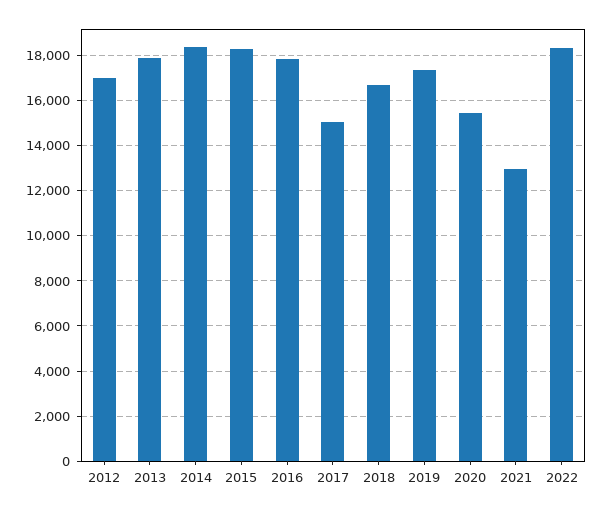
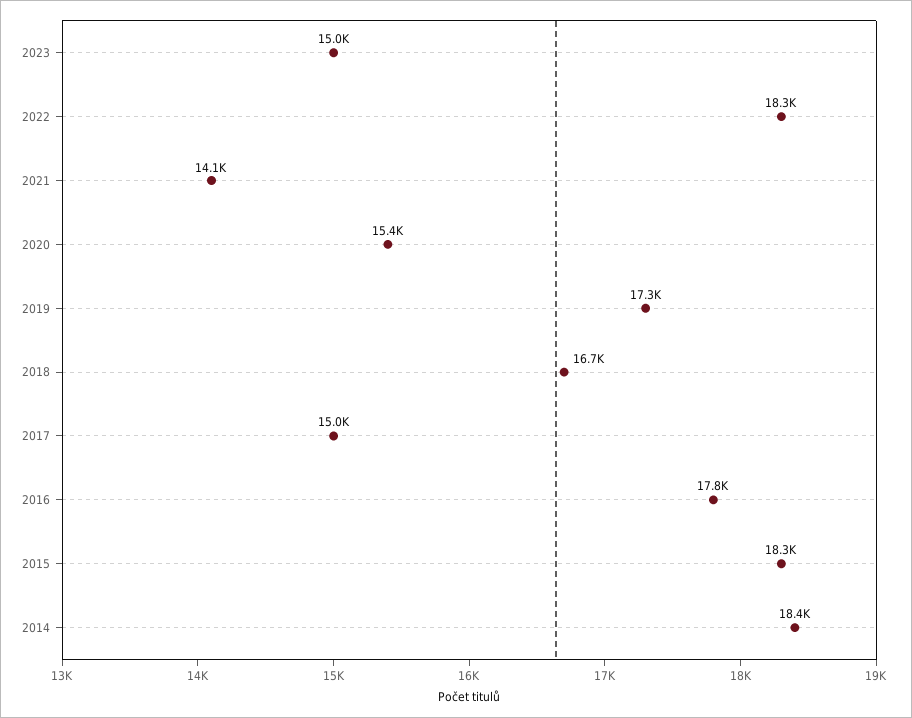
2012: 17000 -> none
2013: 18000 -> none
2021: 13000 -> 14100
2023: none -> 15000

